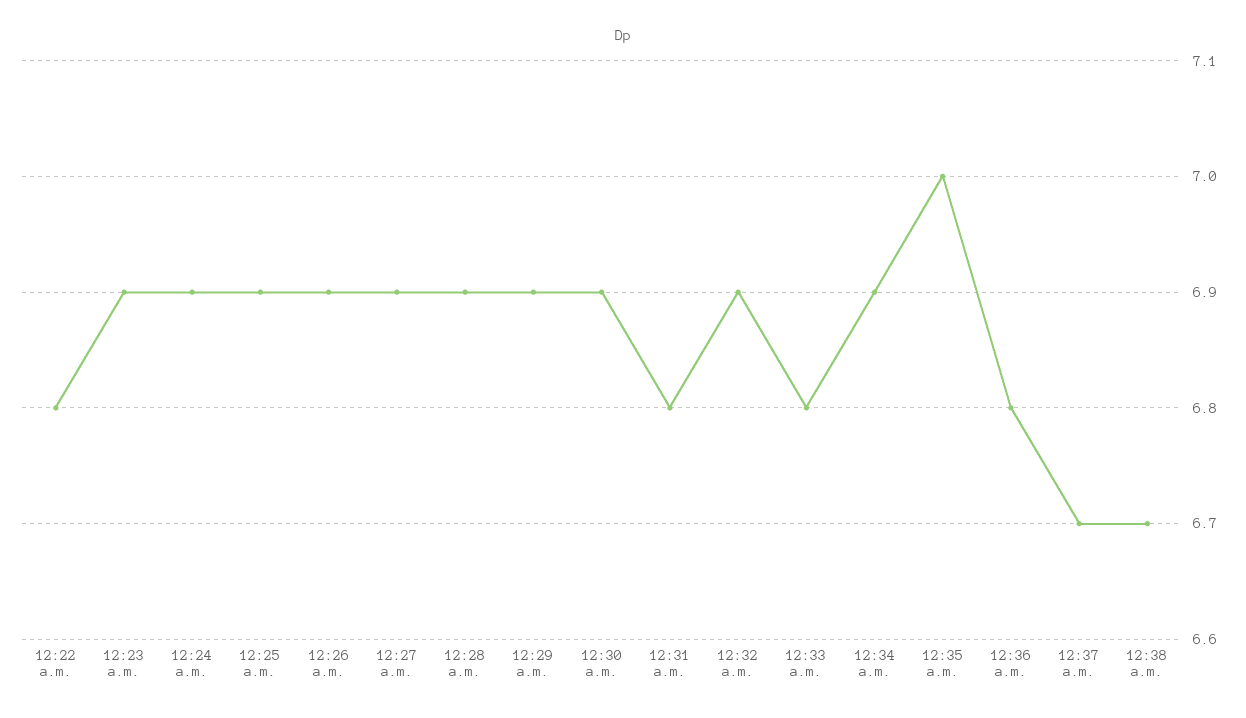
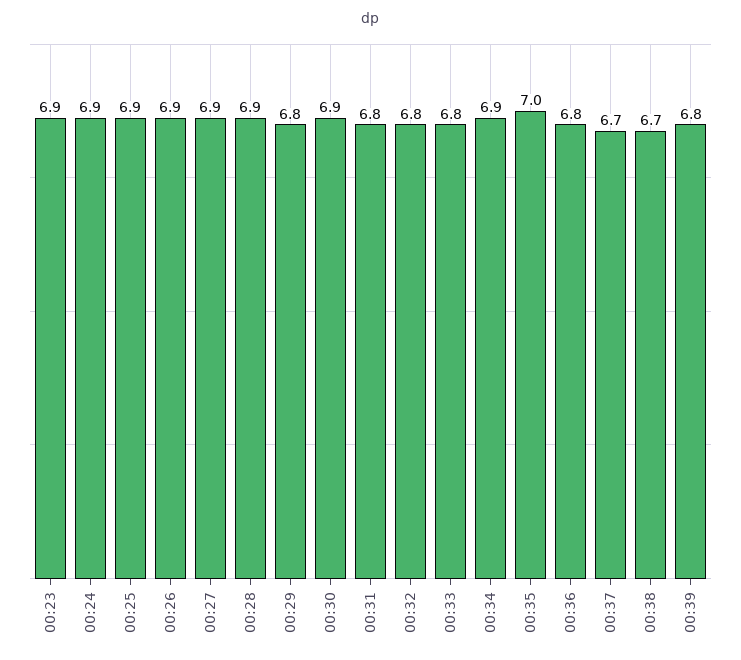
12:22 a.m.: 6.8 -> none
12:29 a.m.: 6.9 -> 6.8
12:32 a.m.: 6.9 -> 6.8
00:39: none -> 6.8

